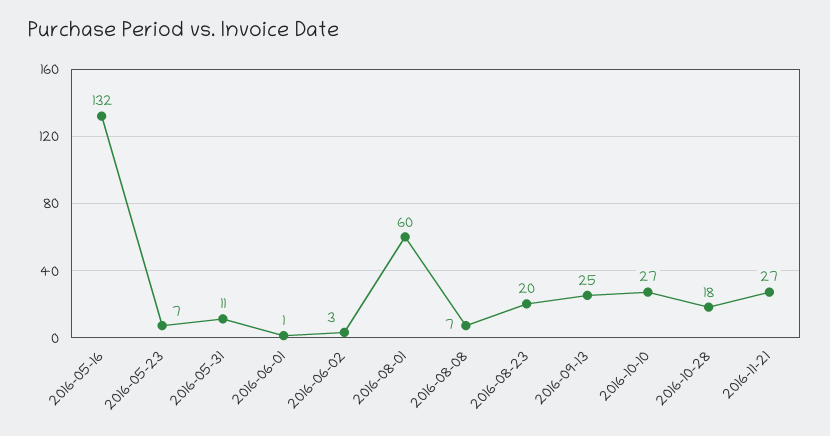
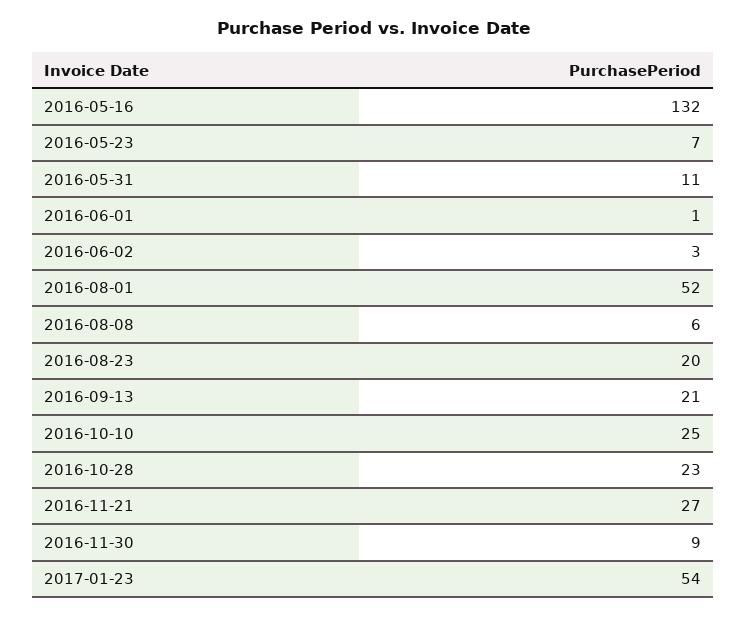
2016-08-01: 60 -> 52
2016-08-08: 7 -> 6
2016-09-13: 25 -> 21
2016-10-10: 27 -> 25
2016-10-28: 18 -> 23
2016-11-30: none -> 9
2017-01-23: none -> 54

